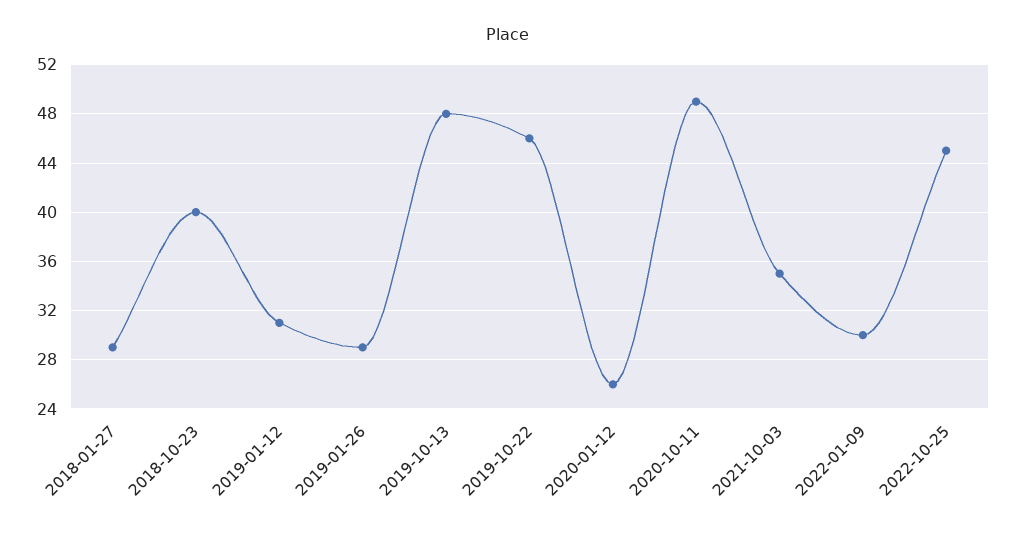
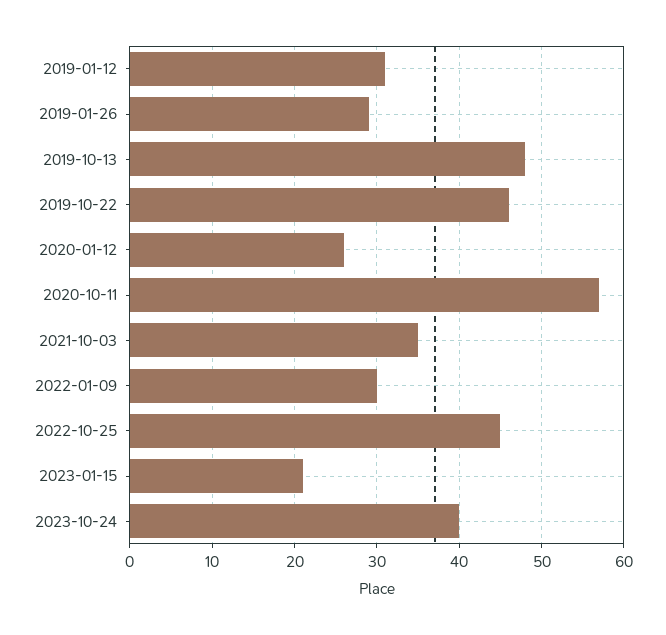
2018-01-27: 29 -> none
2018-10-23: 40 -> none
2020-10-11: 49 -> 57
2023-01-15: none -> 21
2023-10-24: none -> 40

